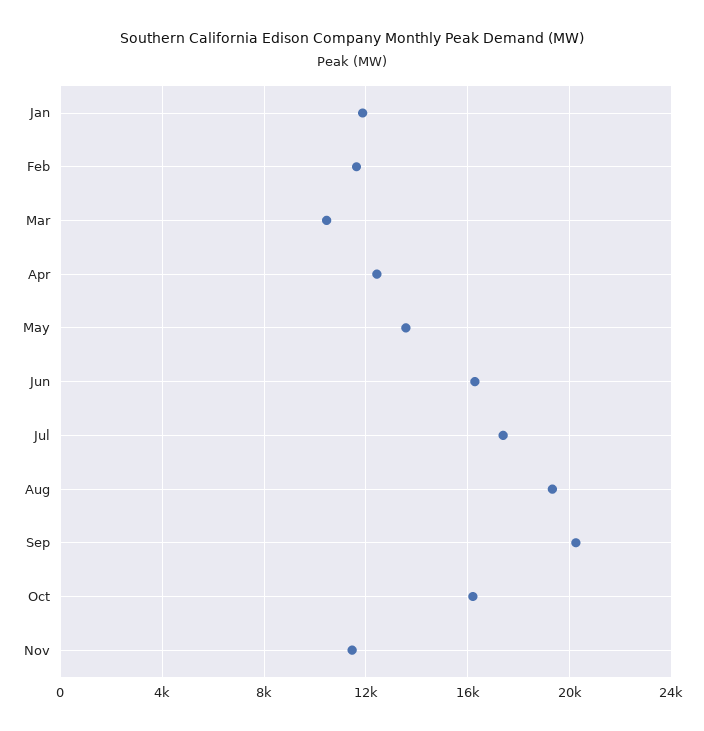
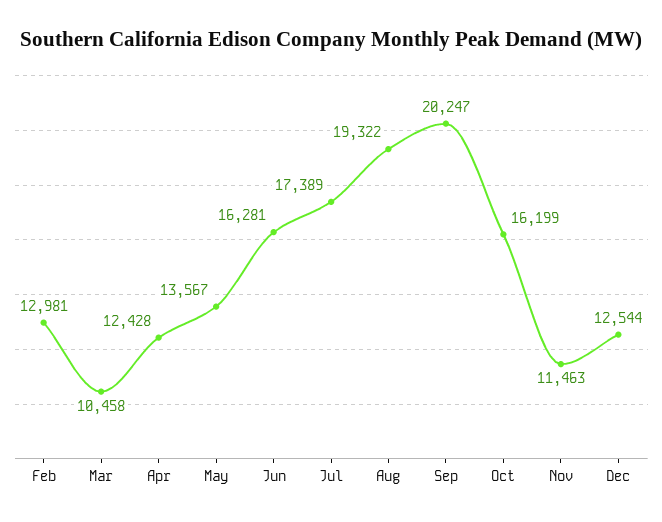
Jan: 12000 -> none
Feb: 11500 -> 12981
Dec: none -> 12544

